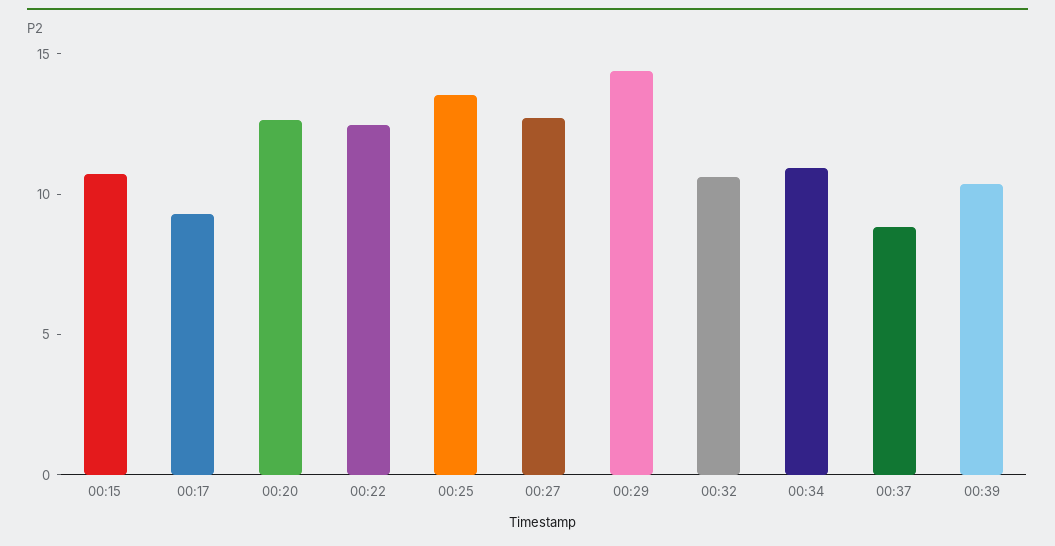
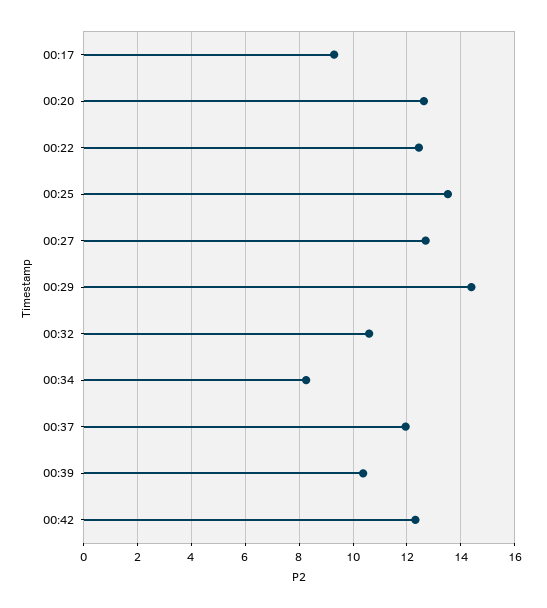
00:15: 11 -> none
00:34: 11 -> 8.25
00:37: 9 -> 12
00:42: none -> 12.25

